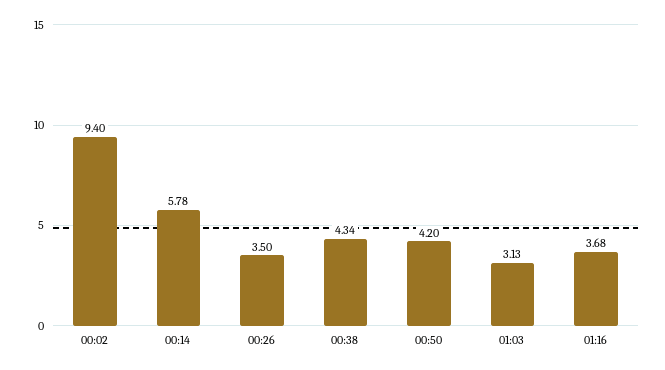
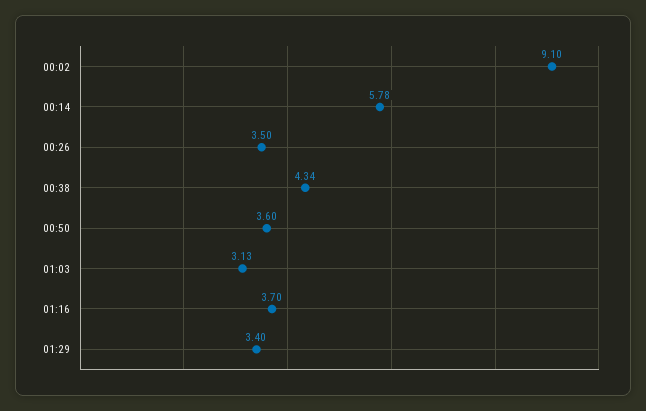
00:02: 9.4 -> 9.1
00:50: 4.2 -> 3.6
01:16: 3.68 -> 3.7
01:29: none -> 3.4

